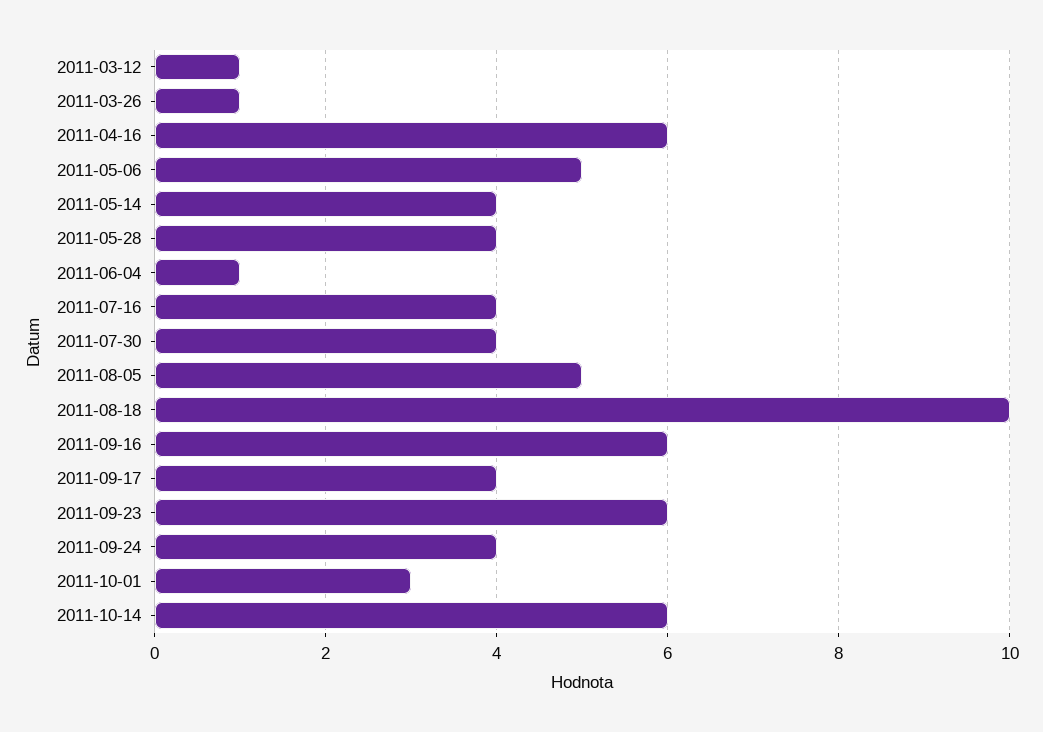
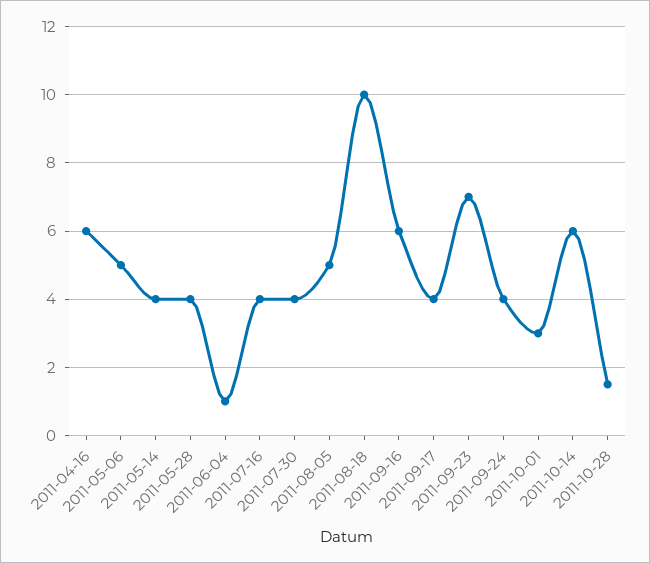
2011-03-12: 1 -> none
2011-03-26: 1 -> none
2011-09-23: 6 -> 7
2011-10-28: none -> 1.5

